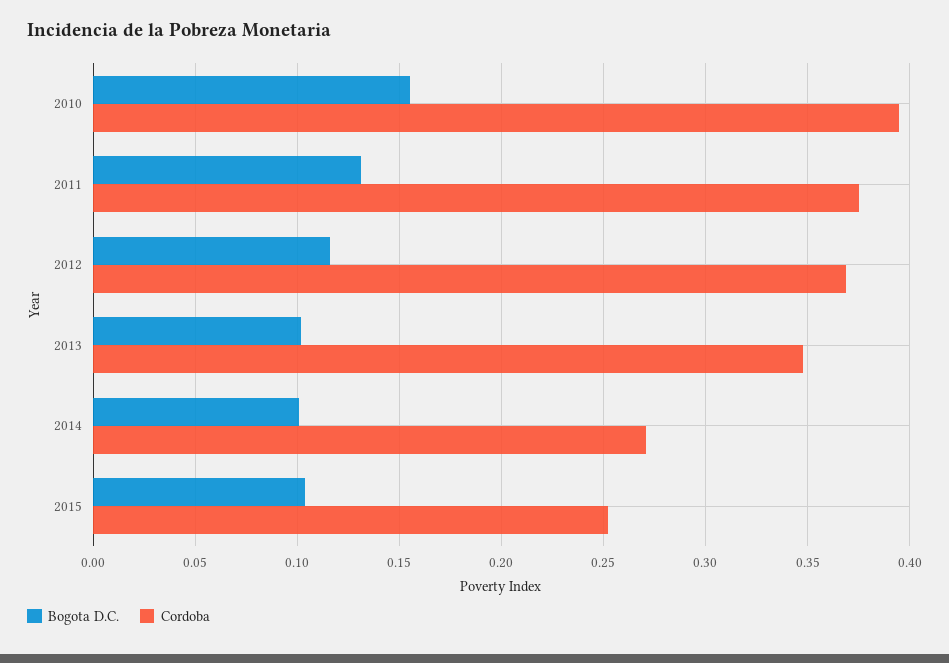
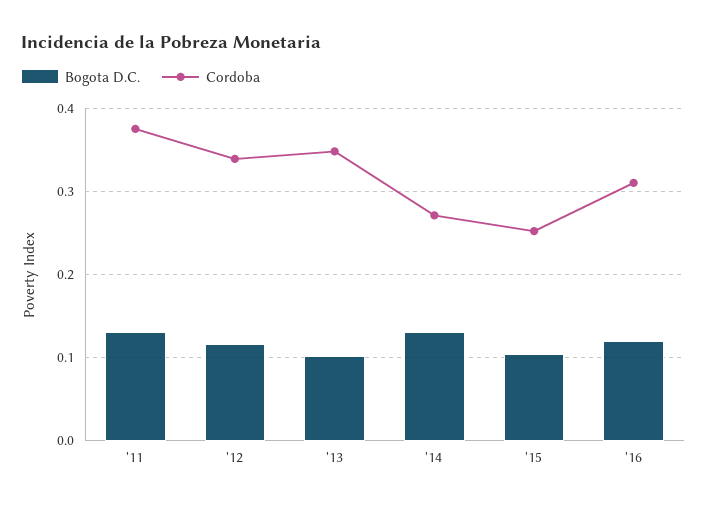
Bogota D.C., 2010: 0.155 -> none
Cordoba, 2010: 0.395 -> none
Cordoba, 2012: 0.37 -> 0.34
Bogota D.C., 2014: 0.1 -> 0.13
Bogota D.C., '16: none -> 0.12
Cordoba, '16: none -> 0.31

